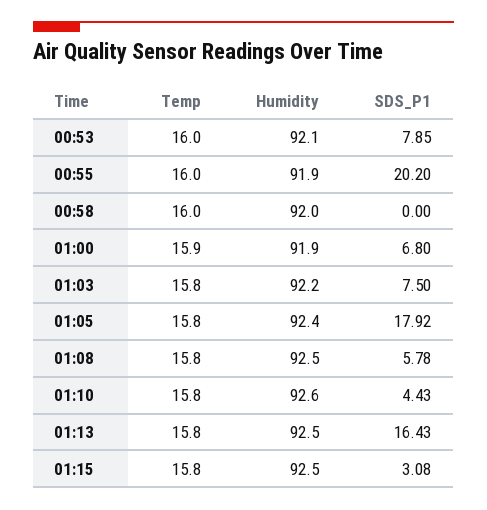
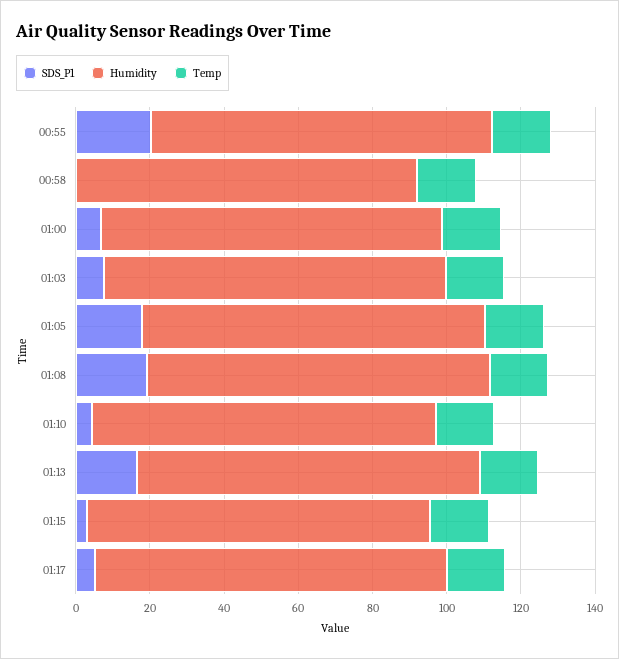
Temp, 00:53: 16 -> none
Humidity, 00:53: 92.1 -> none
SDS_P1, 00:53: 7.85 -> none
SDS_P1, 01:08: 5.78 -> 20
SDS_P1, 01:17: none -> 5
Humidity, 01:17: none -> 95
Temp, 01:17: none -> 15

